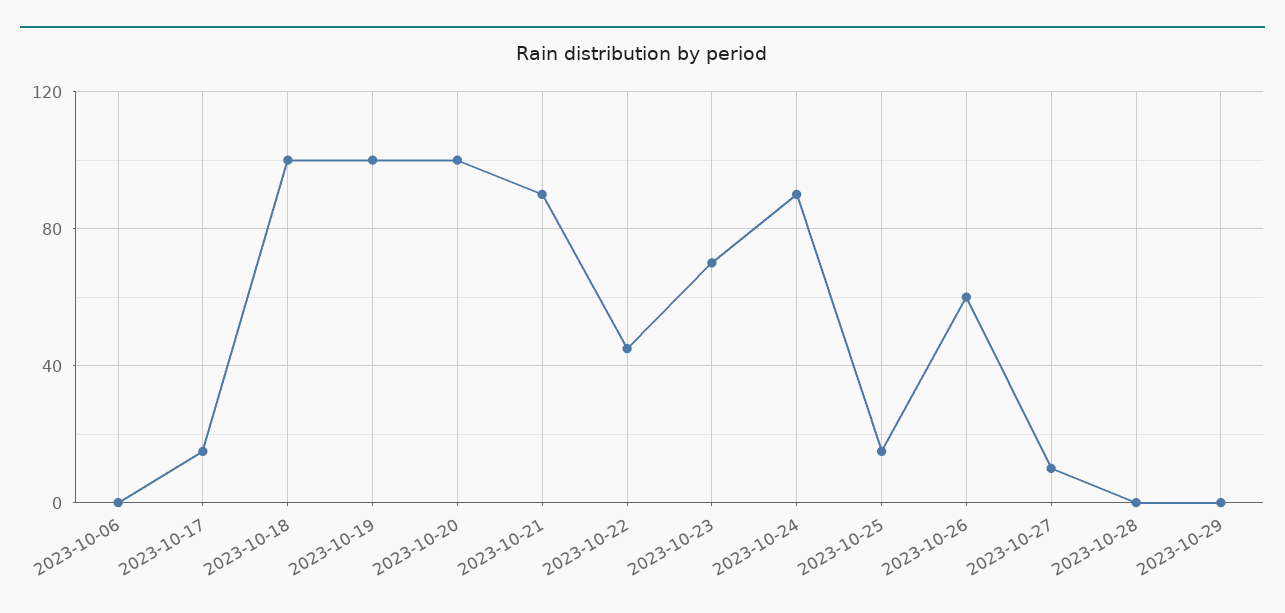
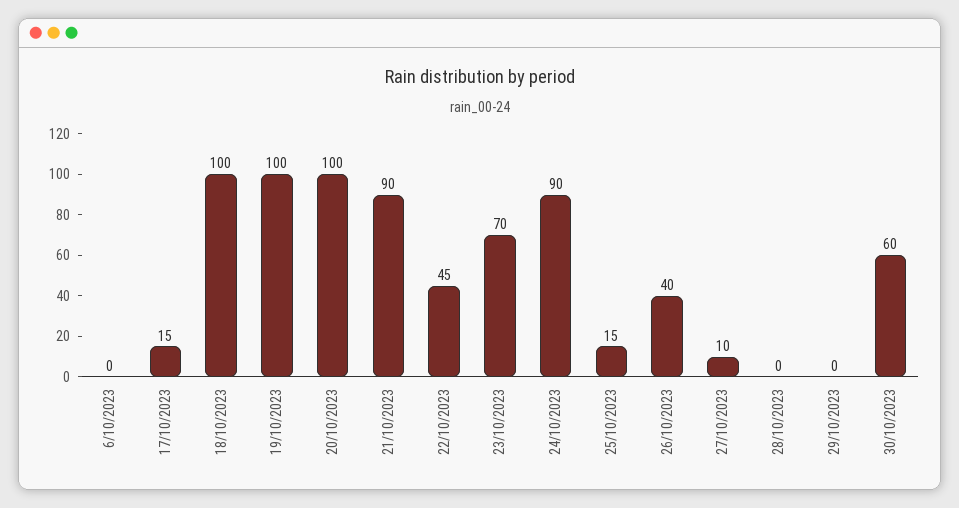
2023-10-26: 60 -> 40
30/10/2023: none -> 60

